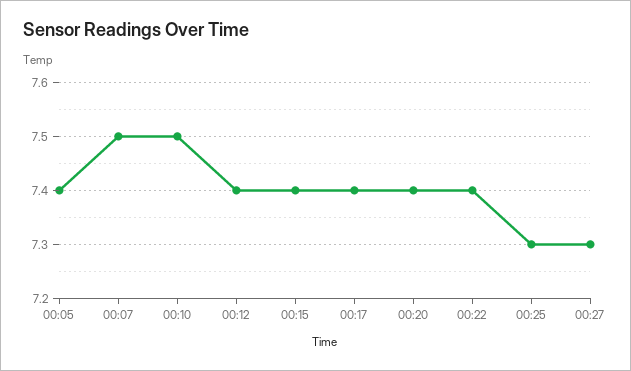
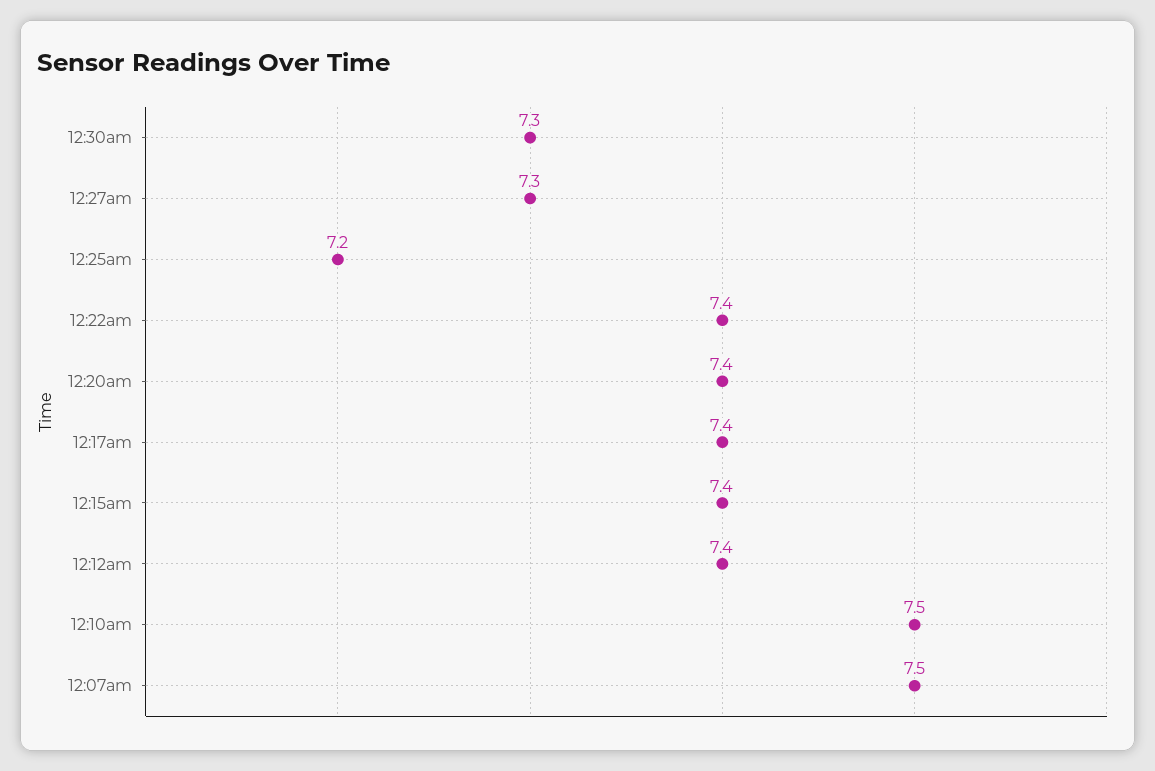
00:05: 7.4 -> none
00:25: 7.3 -> 7.2
12:30am: none -> 7.3

